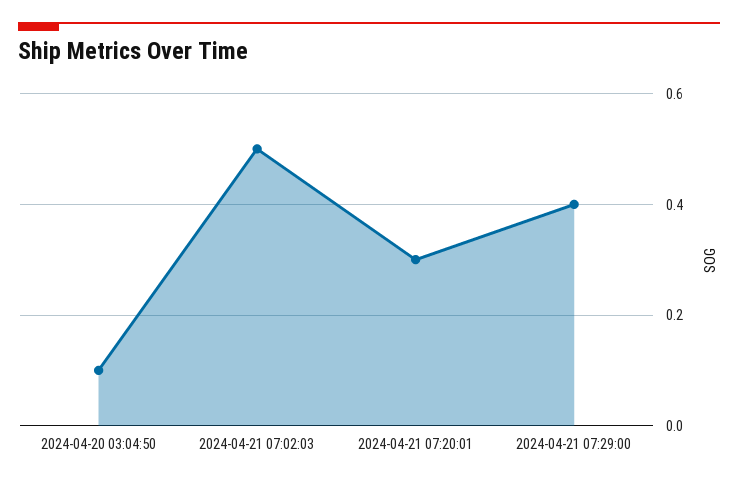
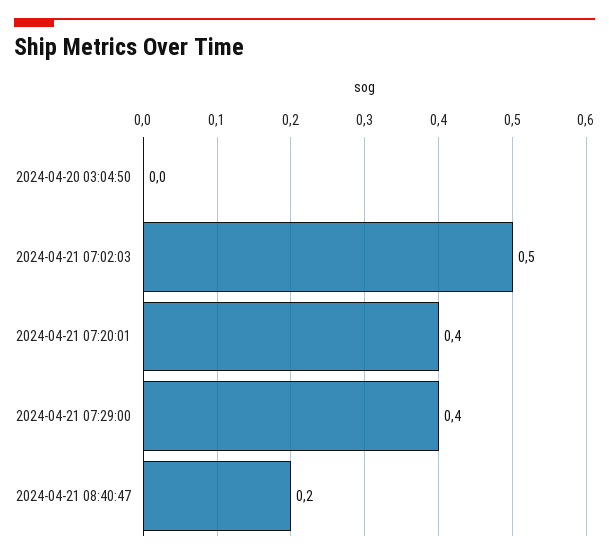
2024-04-20 03:04:50: 0.1 -> 0
2024-04-21 07:20:01: 0.3 -> 0.4
2024-04-21 08:40:47: none -> 0.2

